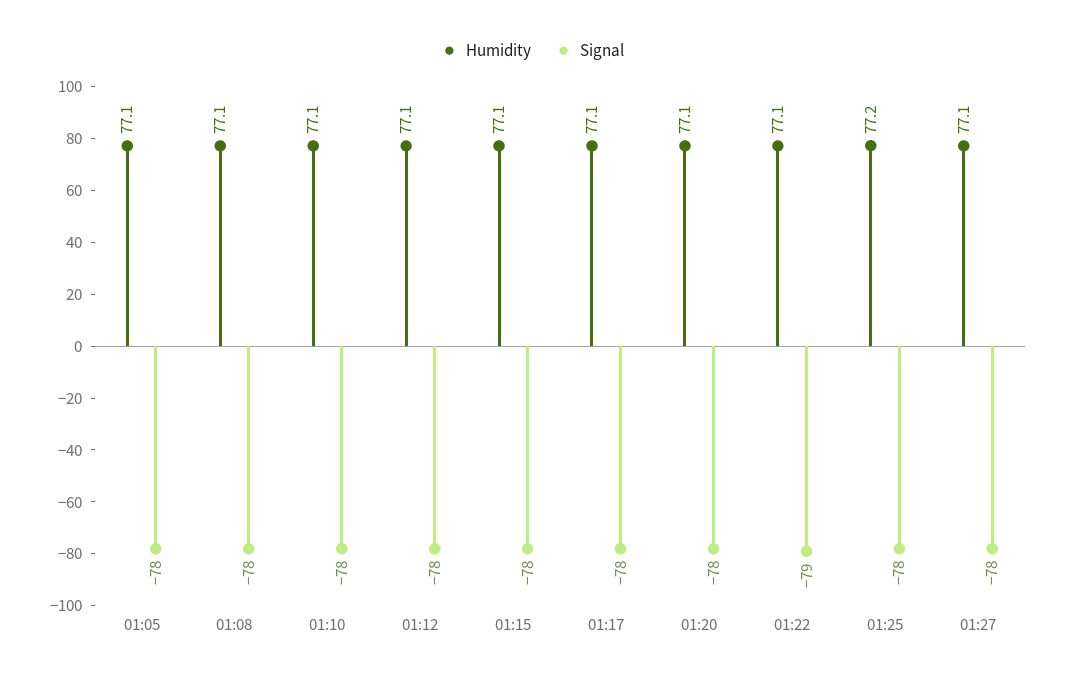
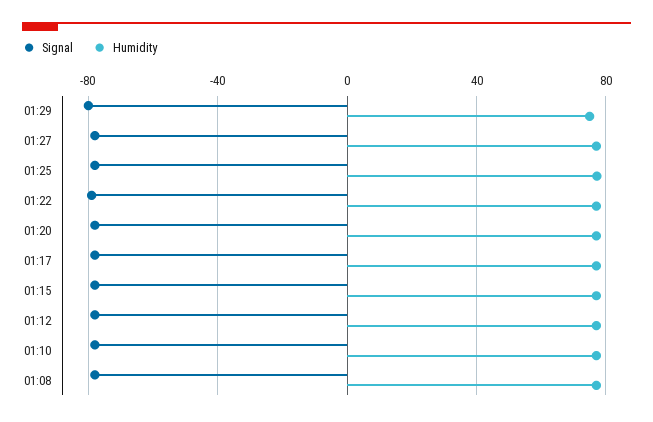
Humidity, 01:05: 77.1 -> none
Signal, 01:05: -78 -> none
Signal, 01:29: none -> -80
Humidity, 01:29: none -> 75

